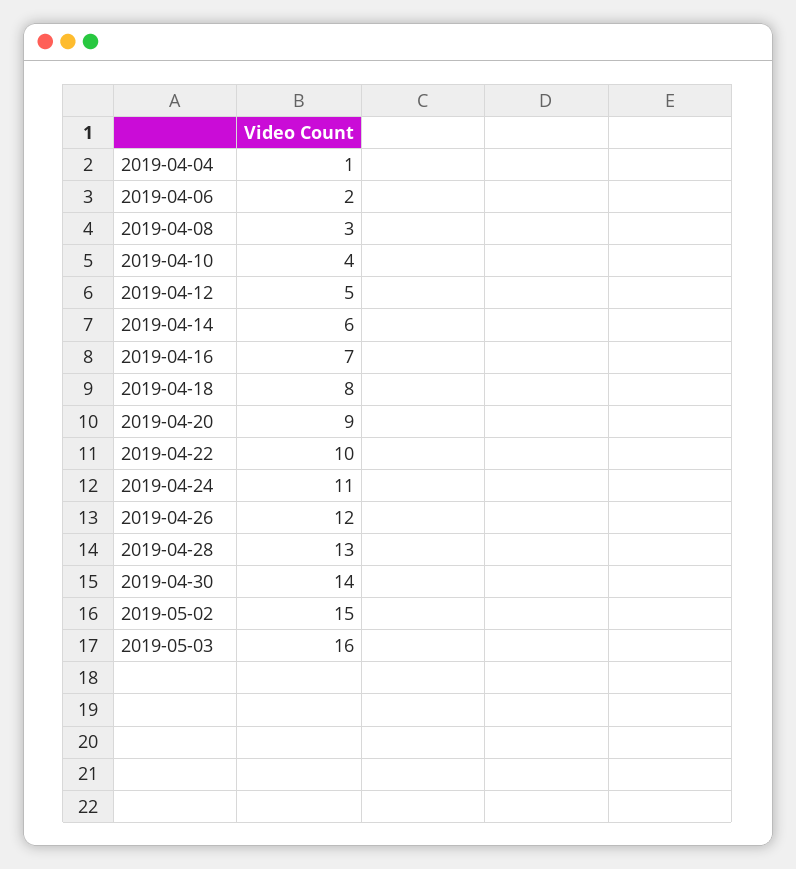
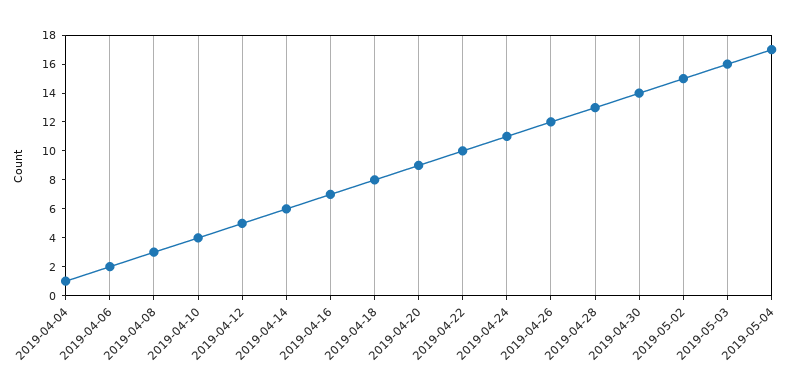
2019-05-04: none -> 17

